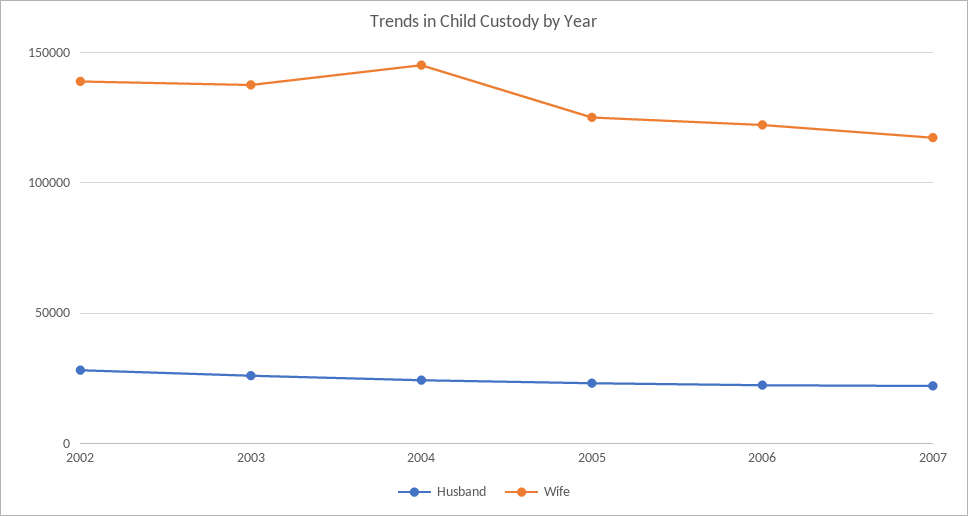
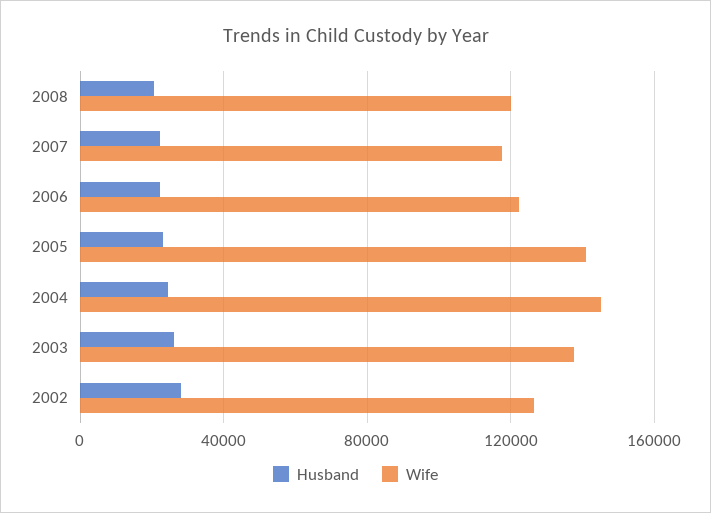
Wife, 2002: 140000 -> 125000
Wife, 2005: 125000 -> 140000
Husband, 2008: none -> 20000
Wife, 2008: none -> 120000

